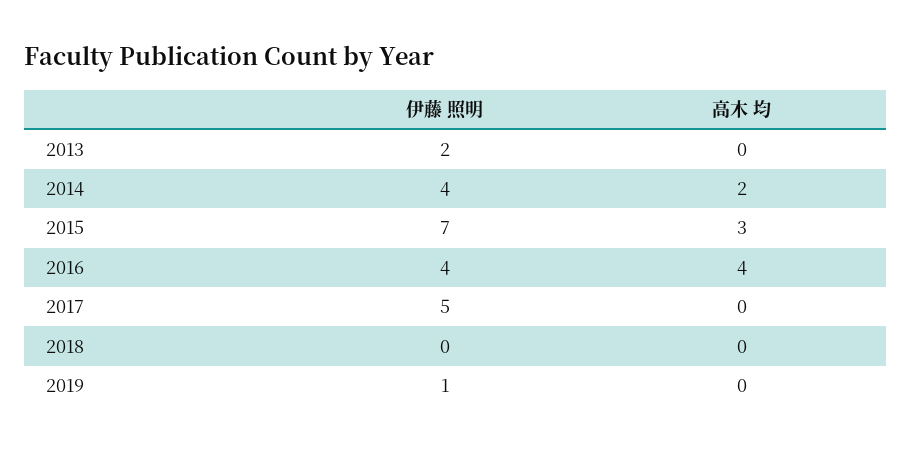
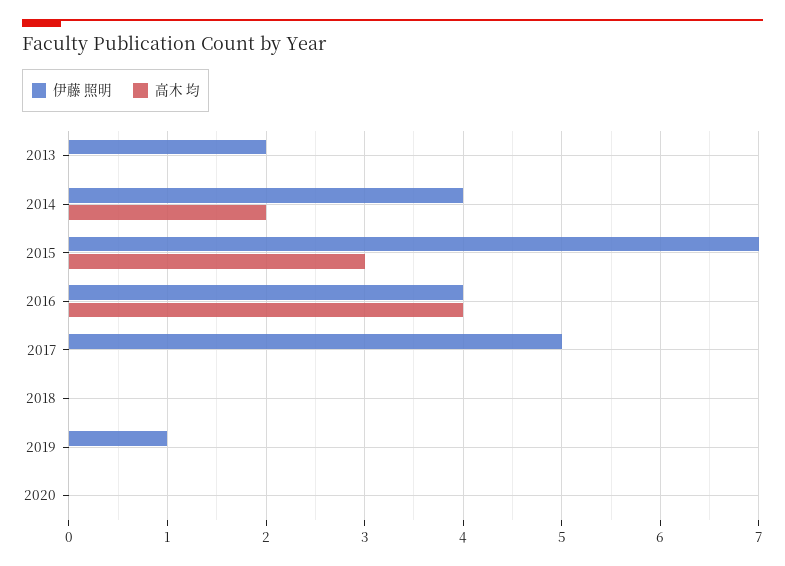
伊藤 照明, 2020: none -> 0
高木 均, 2020: none -> 0

